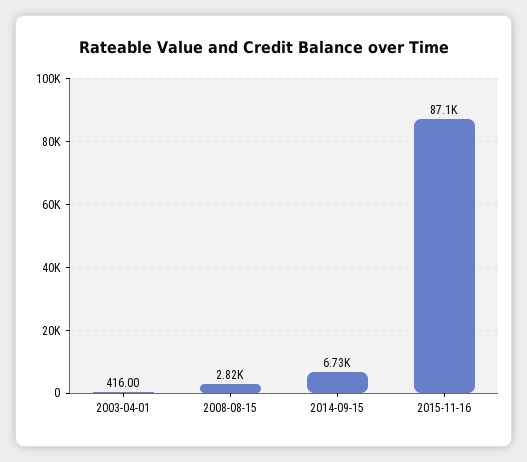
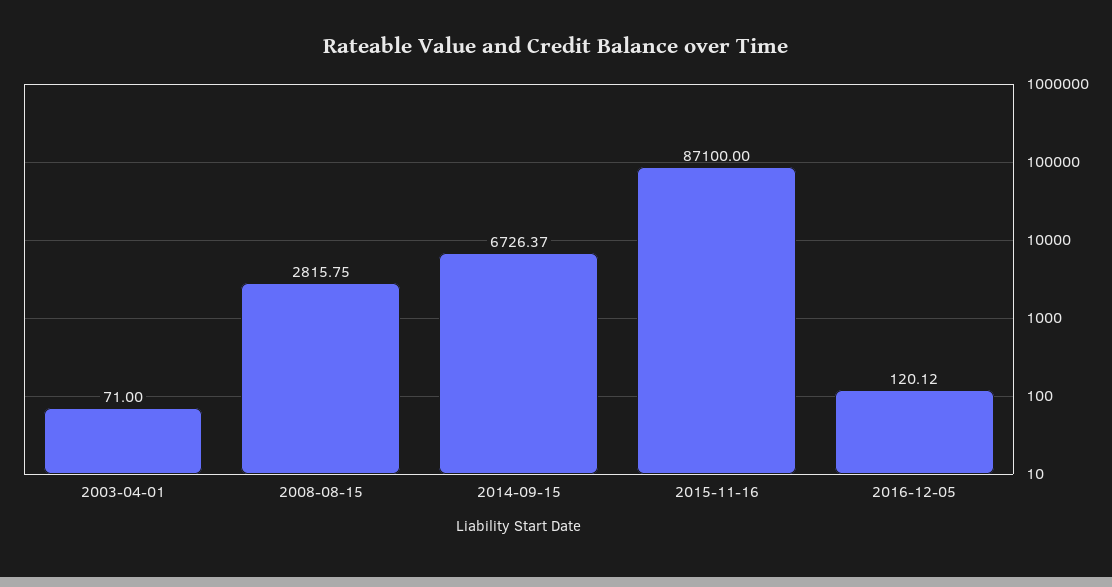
2003-04-01: 416 -> 71
2016-12-05: none -> 120.12

